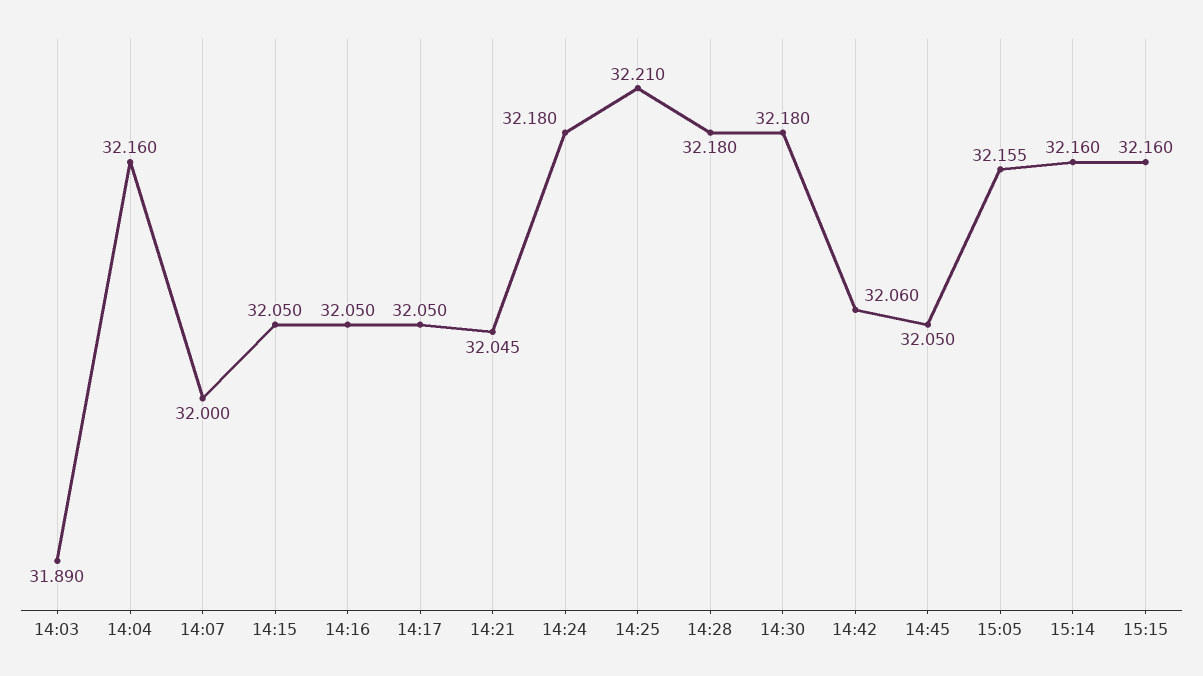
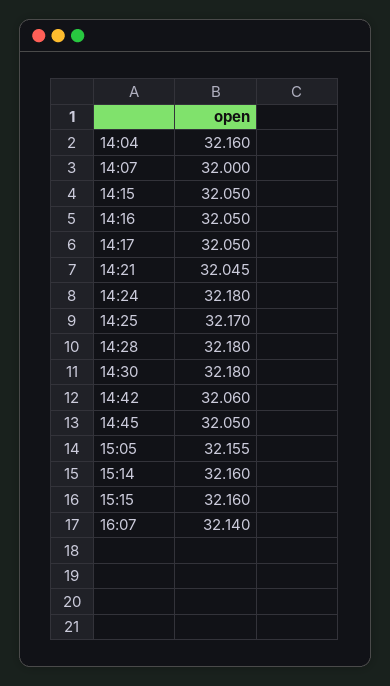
14:03: 31.89 -> none
14:25: 32.21 -> 32.17
16:07: none -> 32.14

